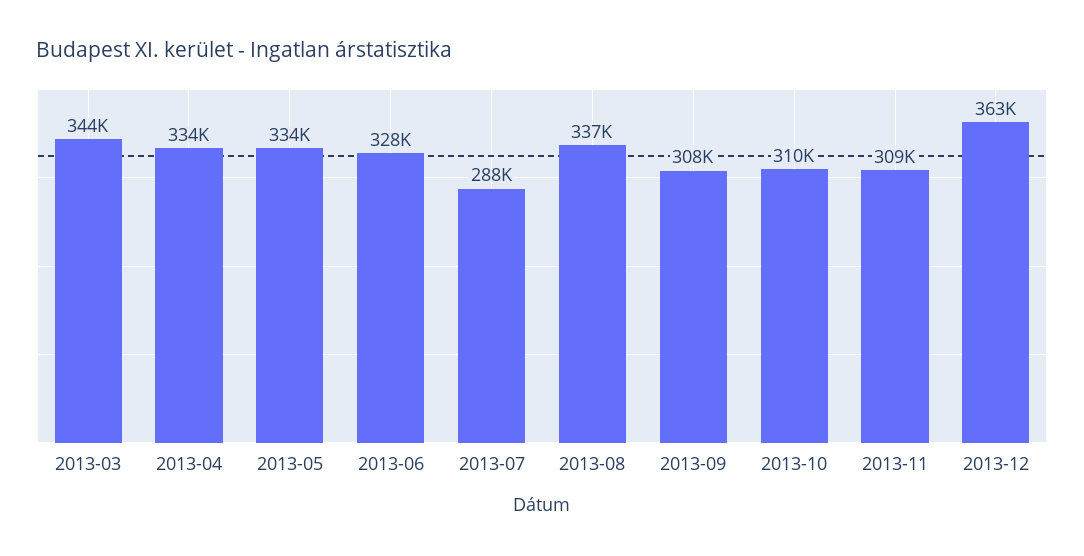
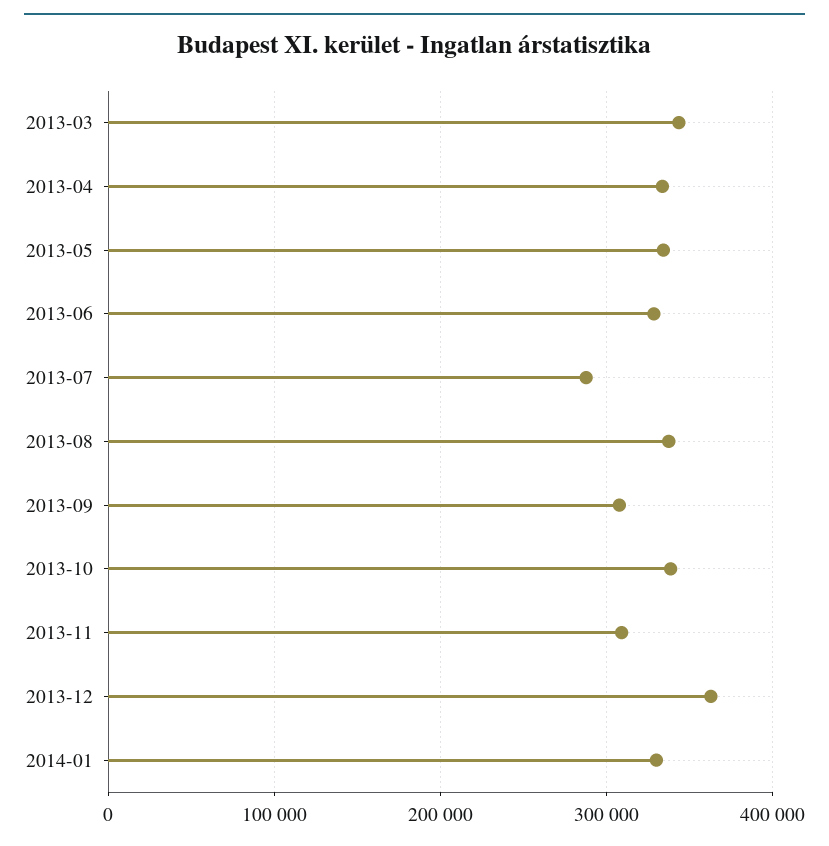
2013-10: 310000 -> 340000
2014-01: none -> 330000

